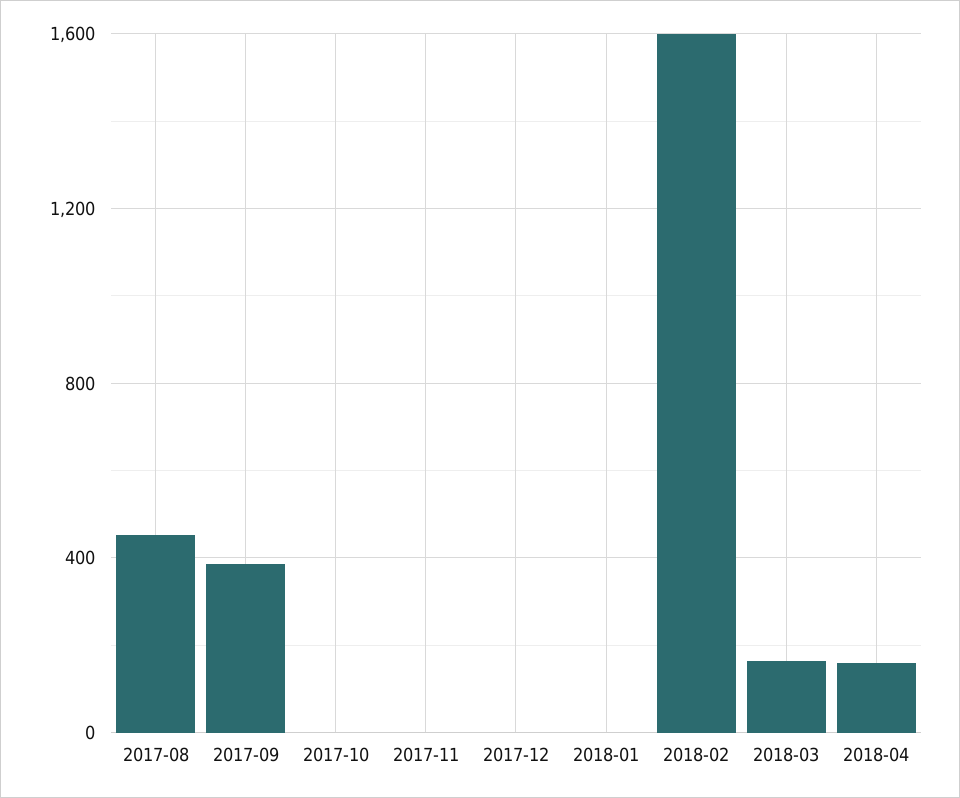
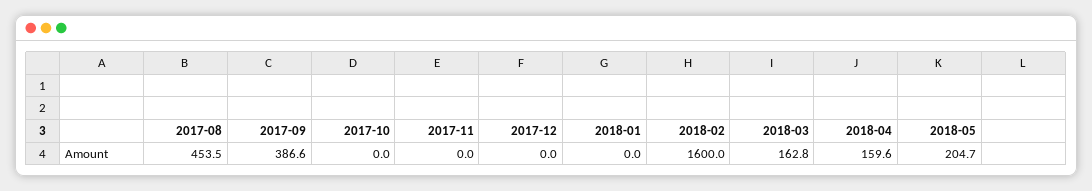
2018-05: none -> 204.7

